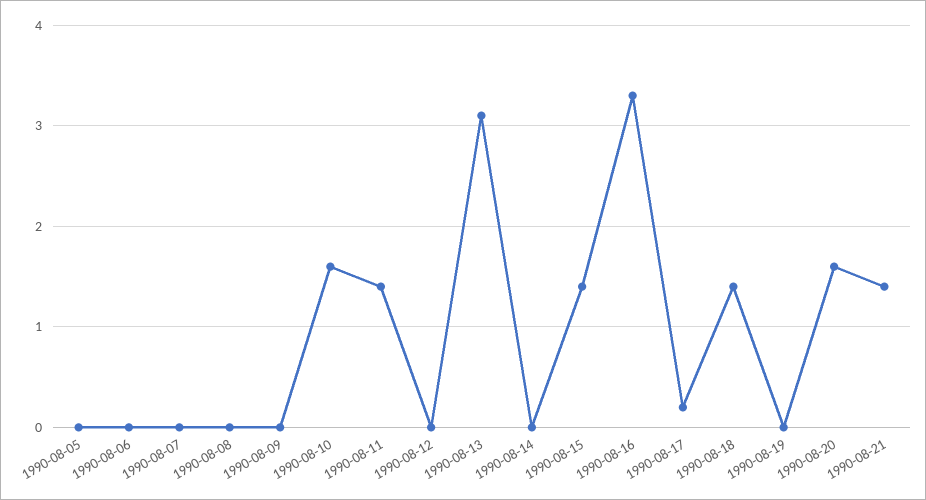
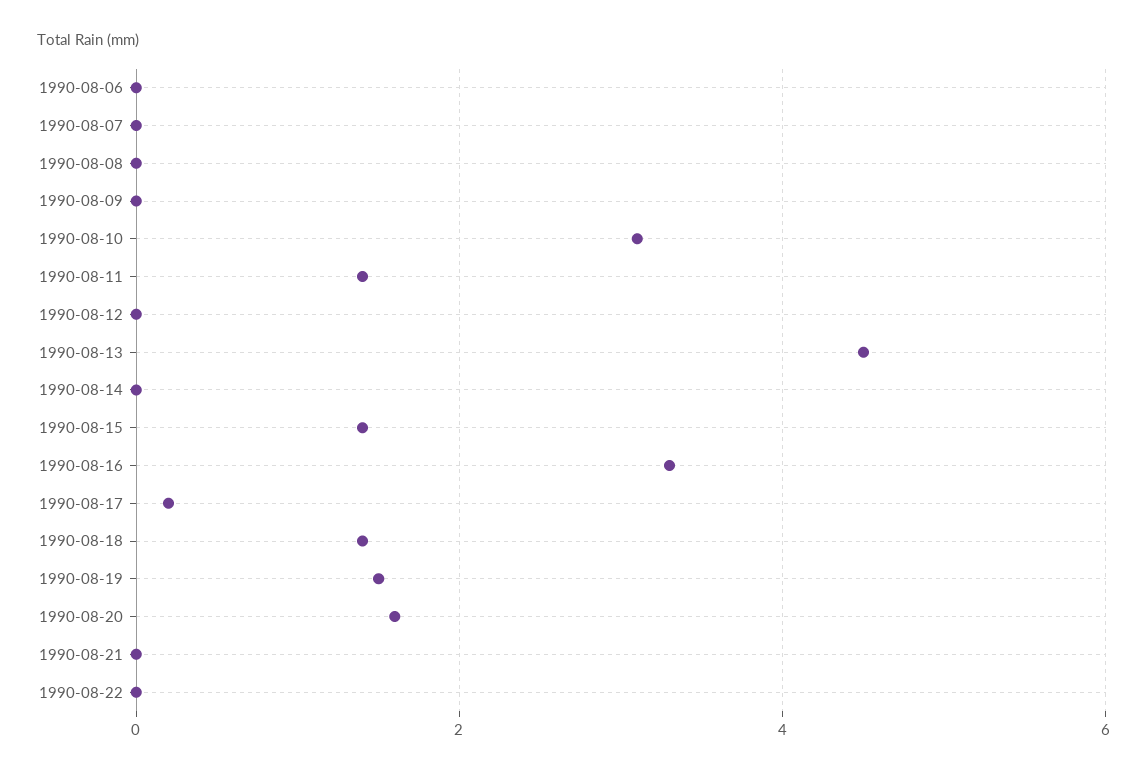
1990-08-05: 0 -> none
1990-08-10: 1.6 -> 3
1990-08-13: 3.1 -> 4.5
1990-08-19: 0 -> 1.5
1990-08-21: 1.4 -> 0
1990-08-22: none -> 0

